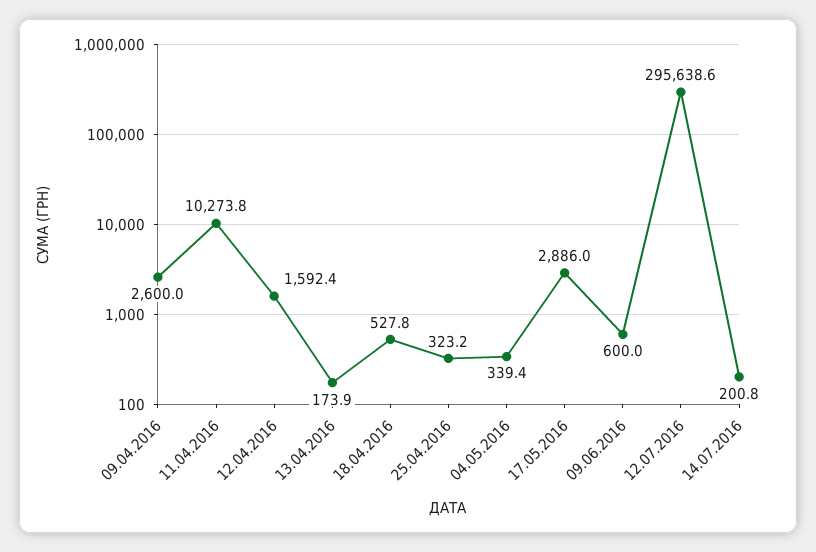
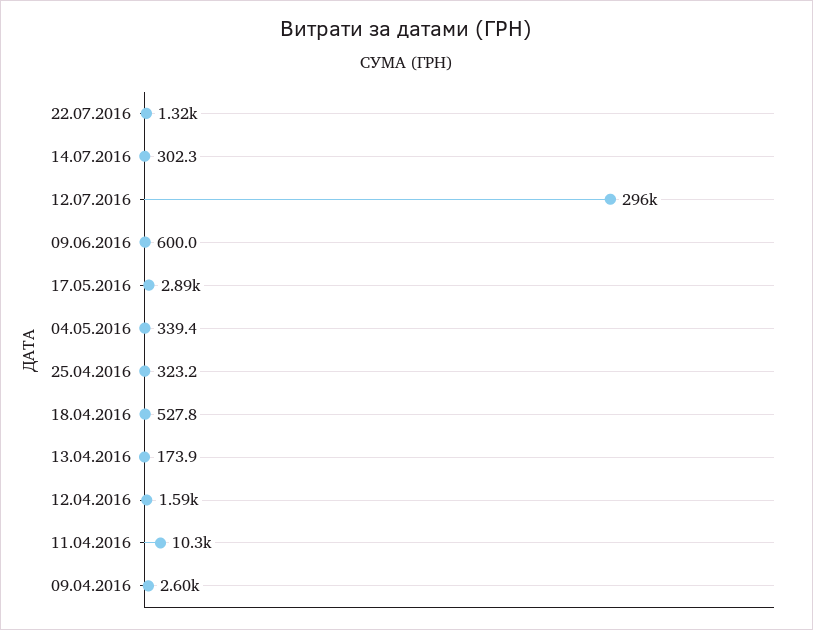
14.07.2016: 200.8 -> 302.3
22.07.2016: none -> 1320

